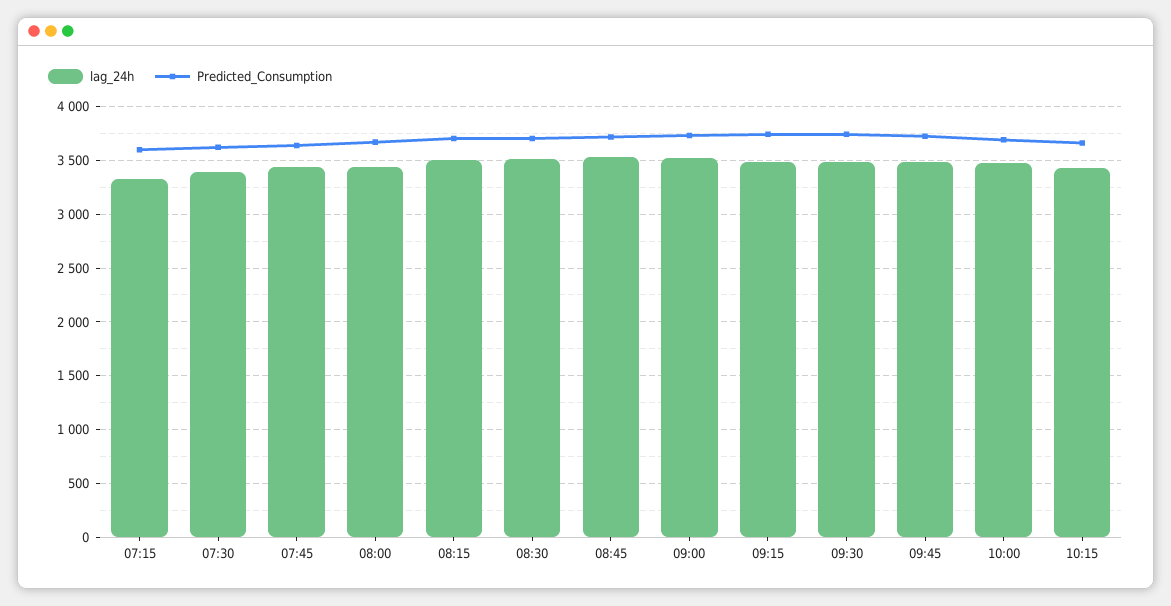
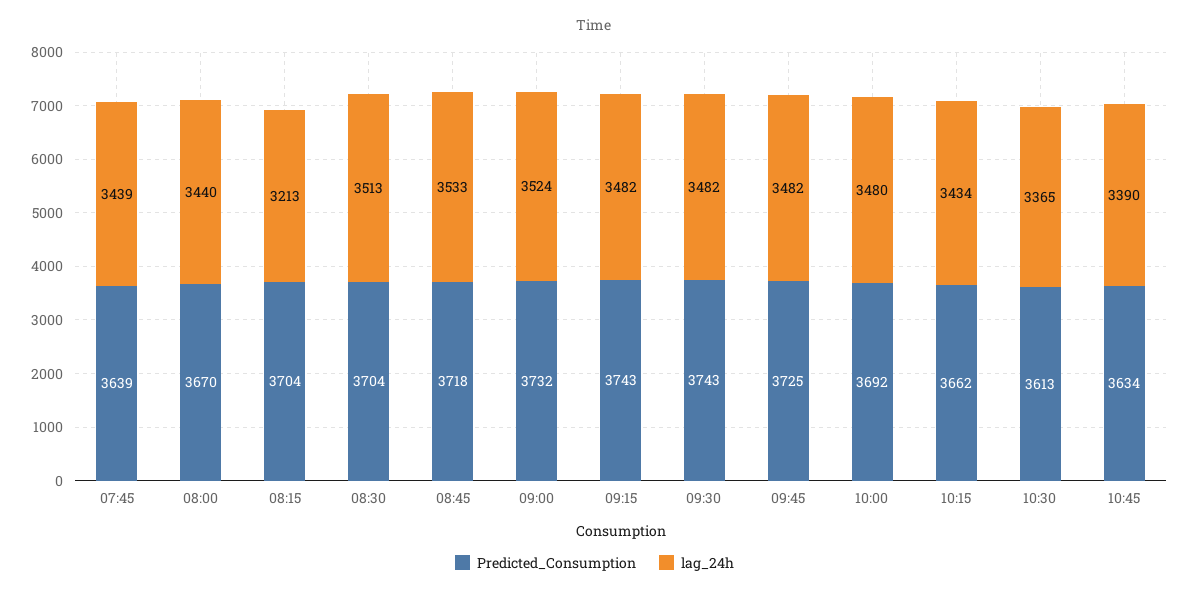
lag_24h, 07:15: 3300 -> none
Predicted_Consumption, 07:15: 3600 -> none
lag_24h, 07:30: 3400 -> none
Predicted_Consumption, 07:30: 3600 -> none
lag_24h, 08:15: 3500 -> 3213
Predicted_Consumption, 10:30: none -> 3613
lag_24h, 10:30: none -> 3365
Predicted_Consumption, 10:45: none -> 3634
lag_24h, 10:45: none -> 3390

